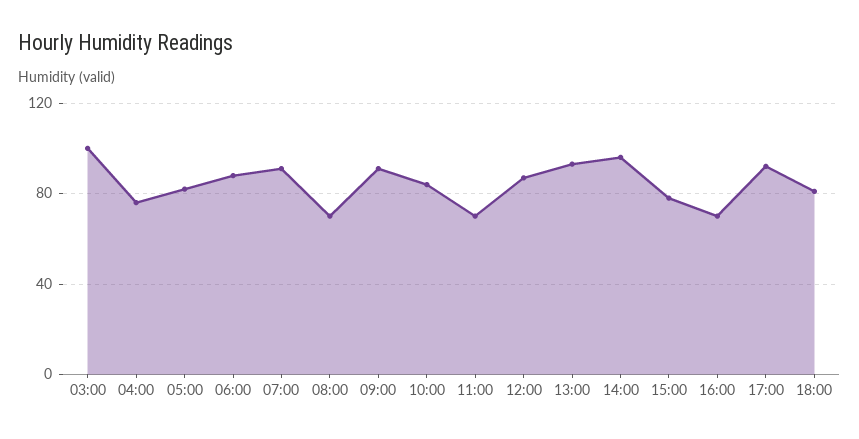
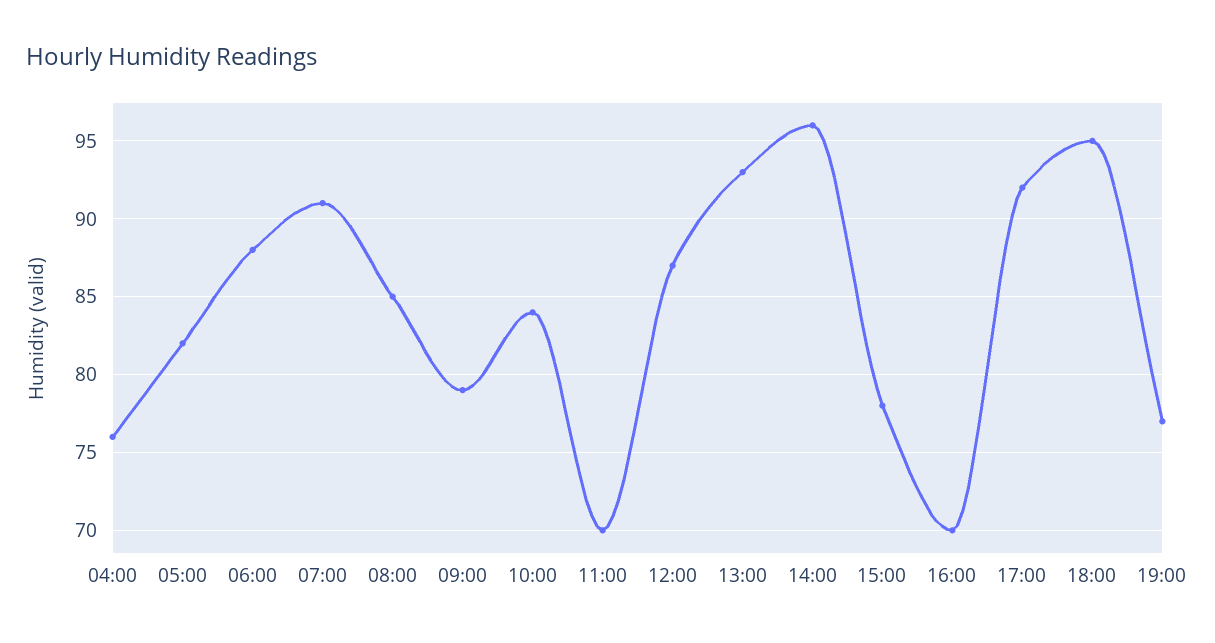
03:00: 100 -> none
08:00: 70 -> 85
09:00: 90 -> 79
18:00: 80 -> 95
19:00: none -> 77

